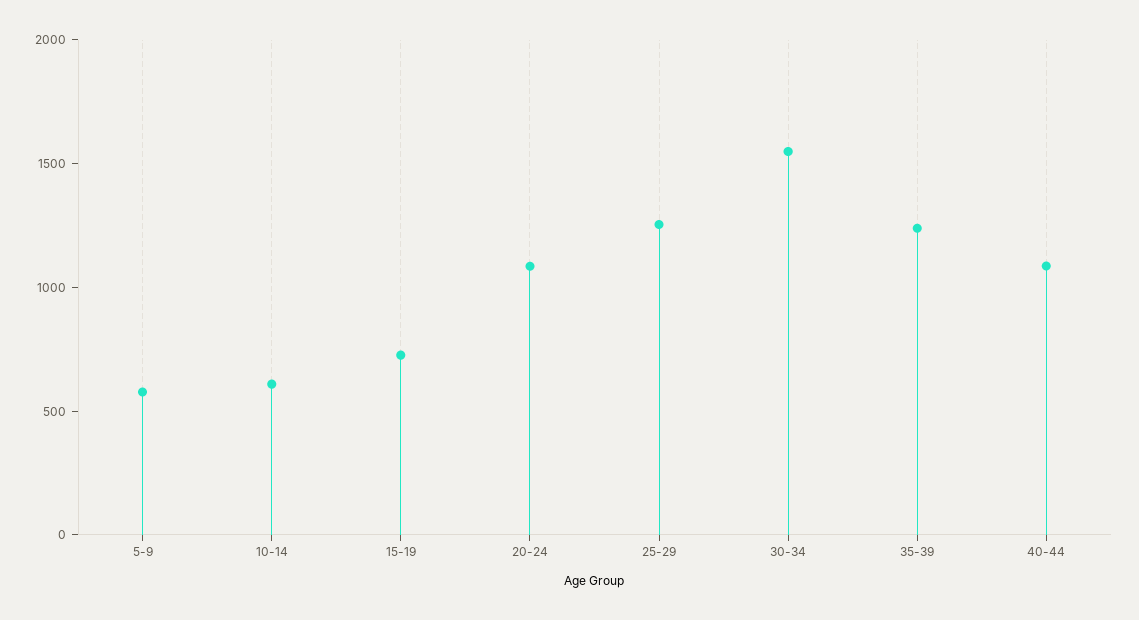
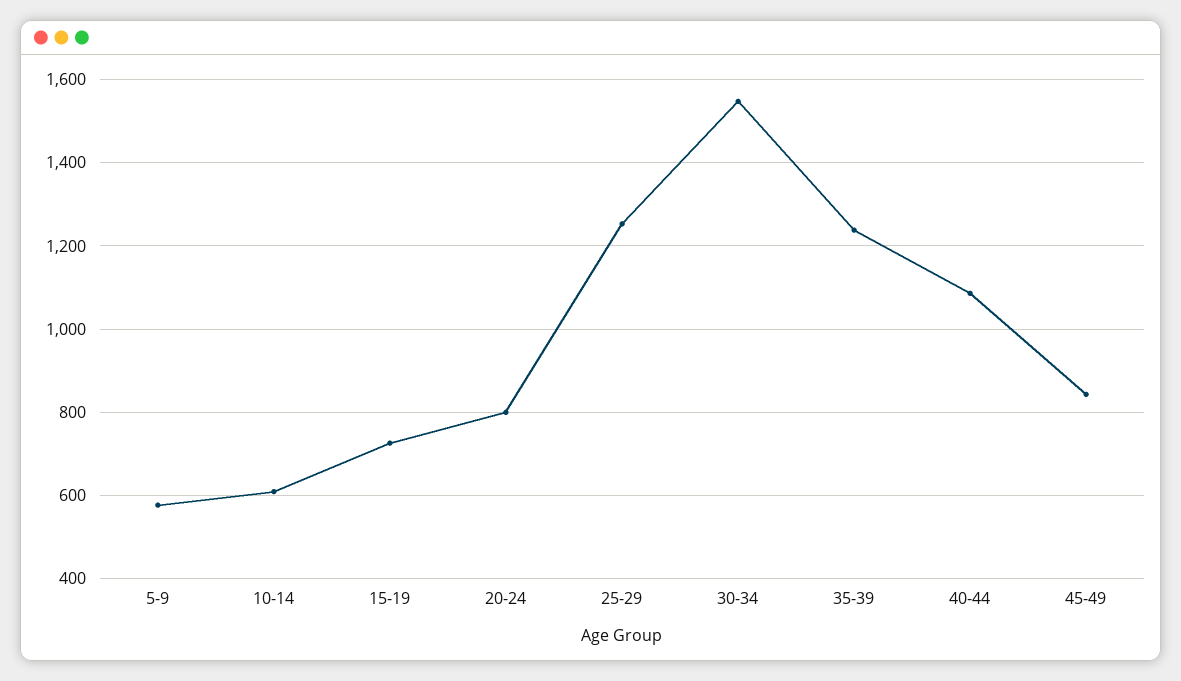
20-24: 1100 -> 800
45-49: none -> 840

